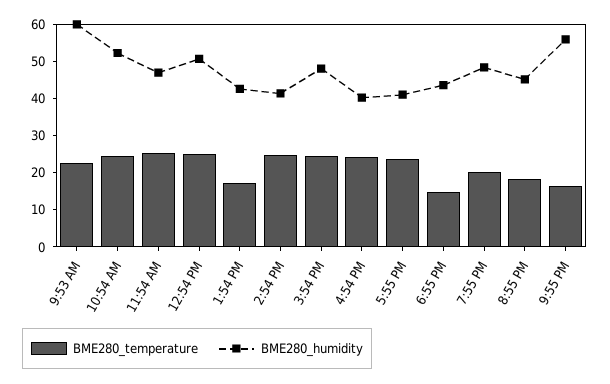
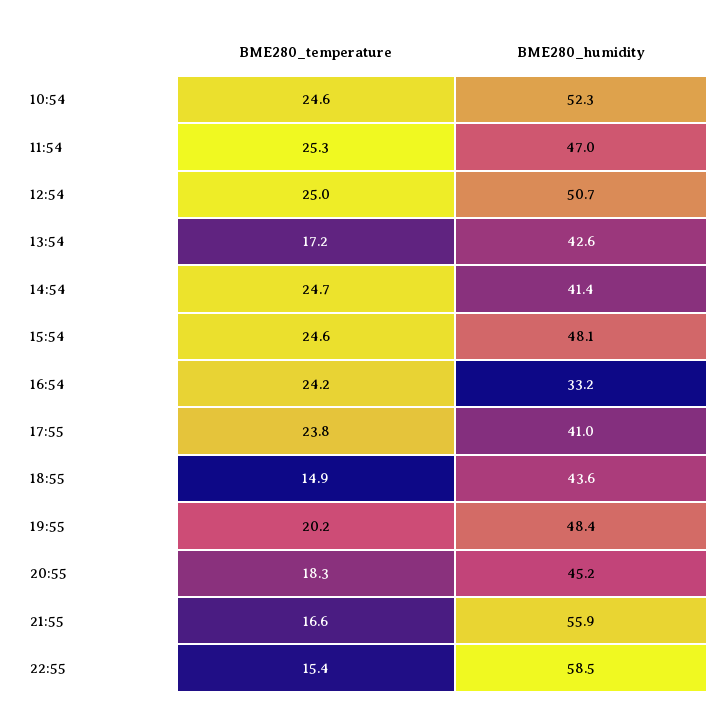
BME280_temperature, 9:53 AM: 22.5 -> none
BME280_humidity, 9:53 AM: 60 -> none
BME280_humidity, 4:54 PM: 40 -> 33.2
BME280_temperature, 22:55: none -> 15.4
BME280_humidity, 22:55: none -> 58.5

